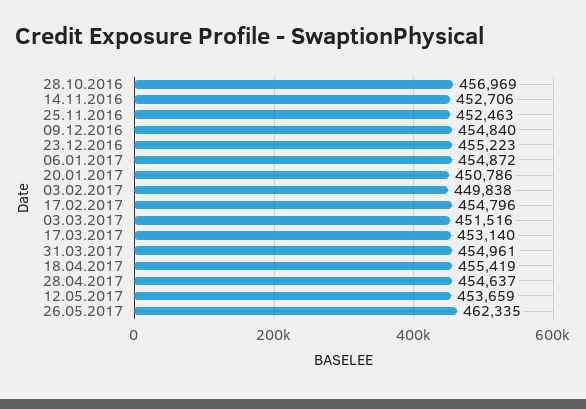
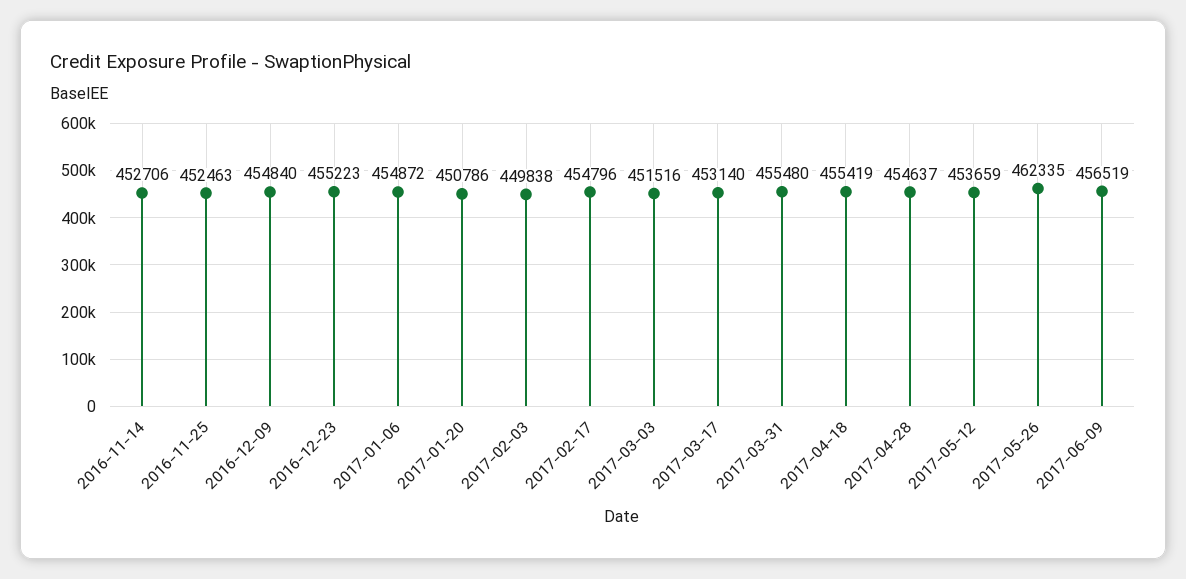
28.10.2016: 456969 -> none
31.03.2017: 454961 -> 455480
2017-06-09: none -> 456519

